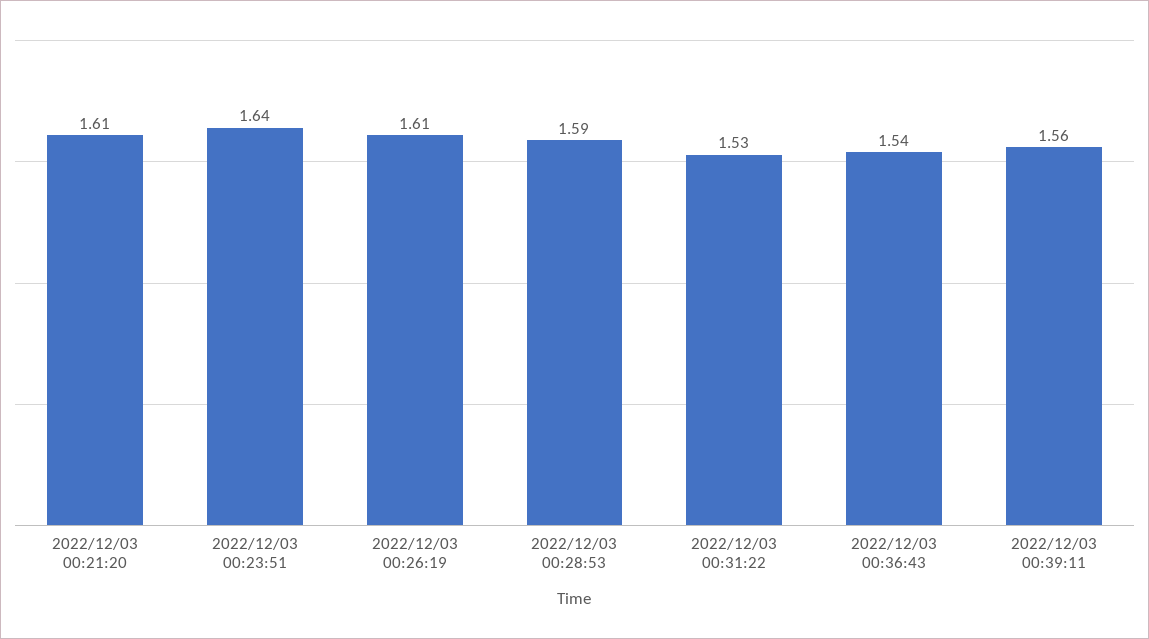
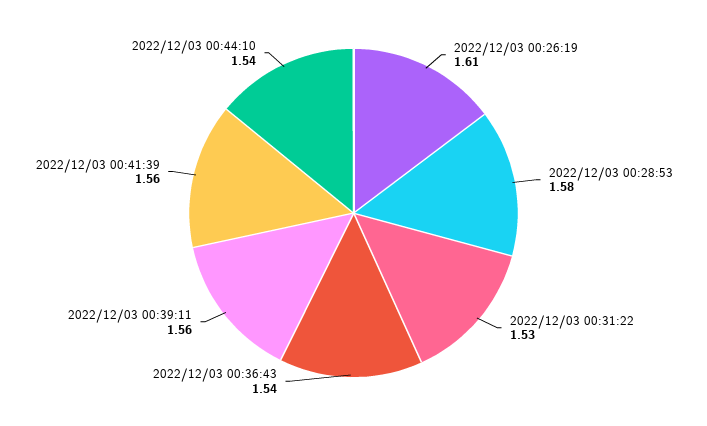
2022/12/03 00:21:20: 1.61 -> none
2022/12/03 00:23:51: 1.64 -> none
2022/12/03 00:28:53: 1.59 -> 1.58
2022/12/03 00:41:39: none -> 1.56
2022/12/03 00:44:10: none -> 1.54

